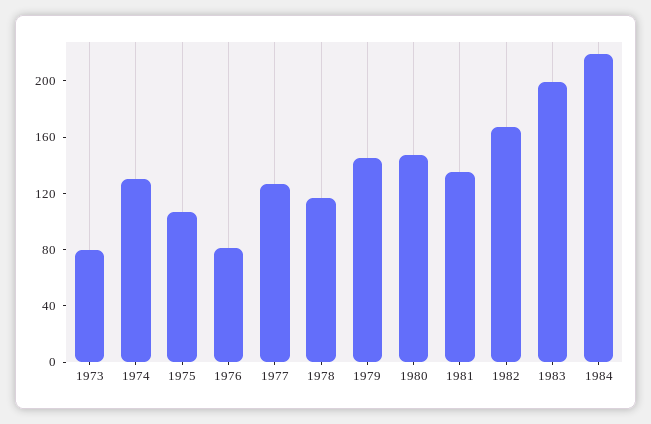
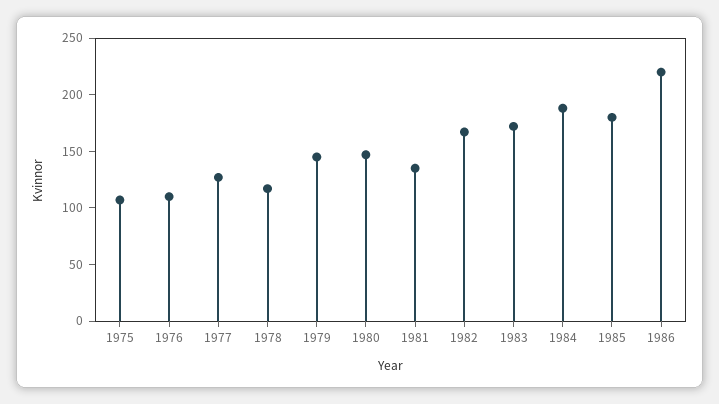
1973: 80 -> none
1974: 130 -> none
1976: 80 -> 110
1983: 200 -> 170
1984: 220 -> 190
1985: none -> 180
1986: none -> 220

